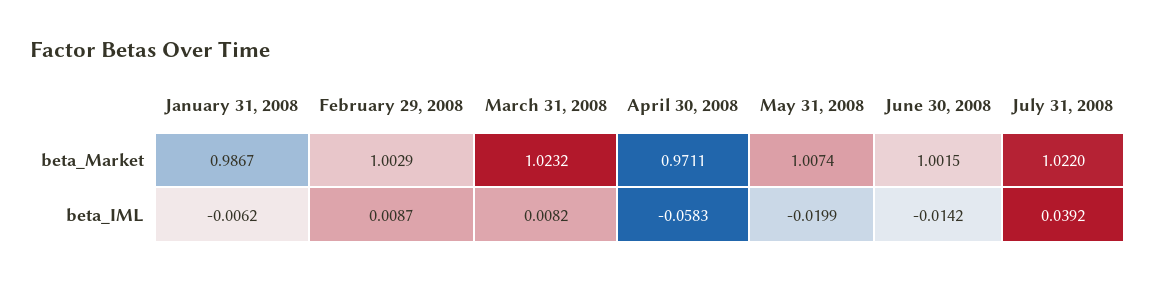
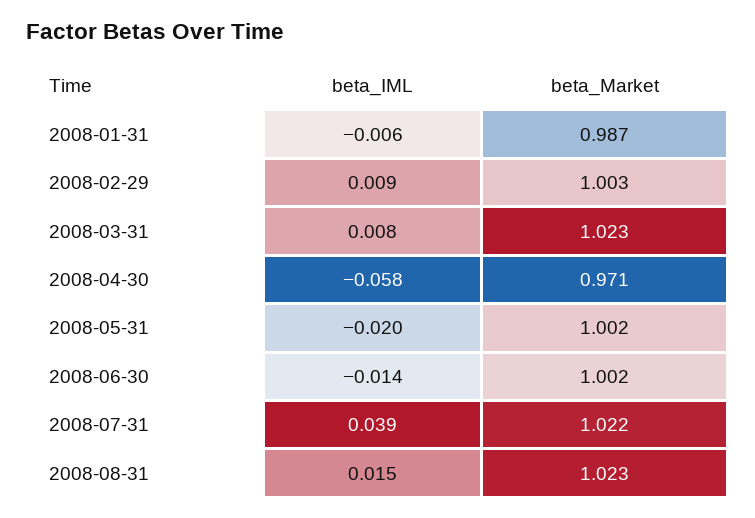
May 31, 2008, beta_Market: 1.0074 -> 1.002
2008-08-31, beta_IML: none -> 0.015
2008-08-31, beta_Market: none -> 1.023

